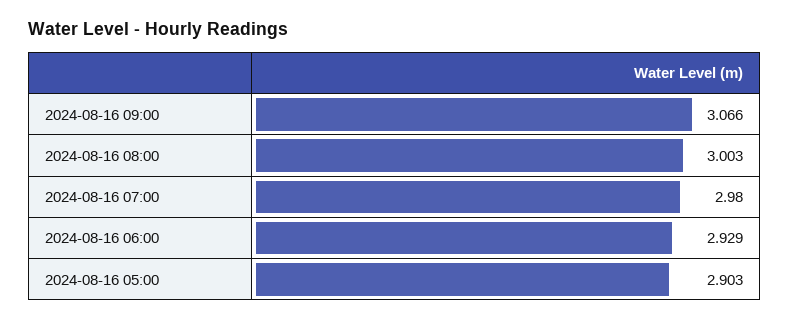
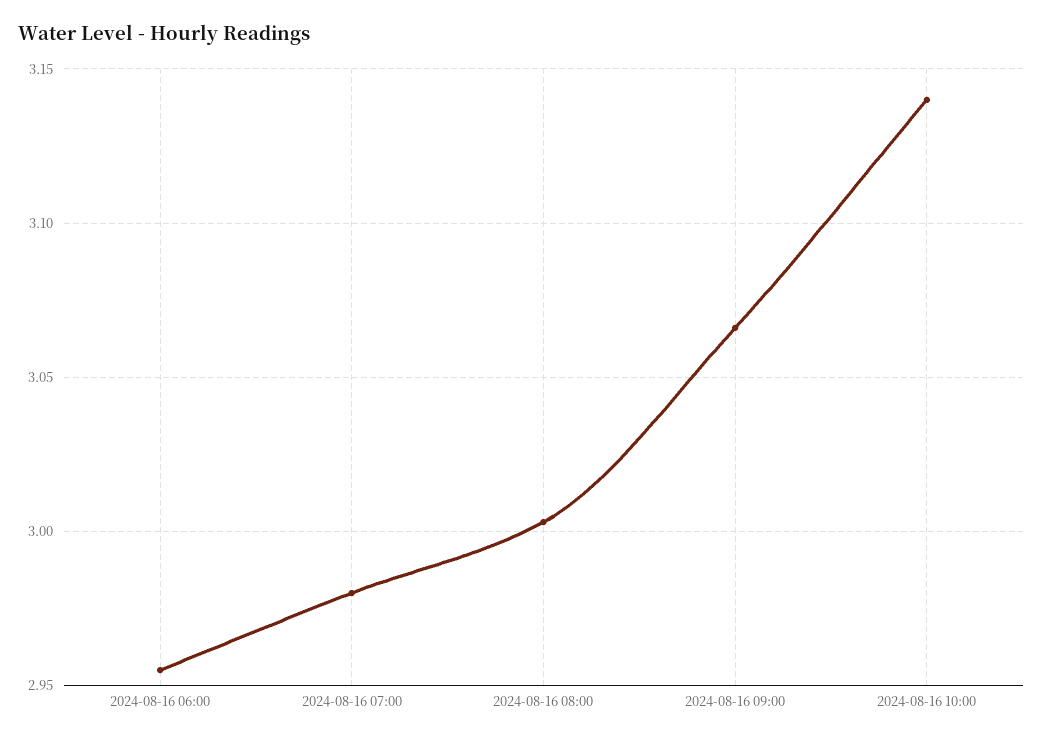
2024-08-16 06:00: 2.929 -> 2.955
2024-08-16 05:00: 2.903 -> none
2024-08-16 10:00: none -> 3.14

